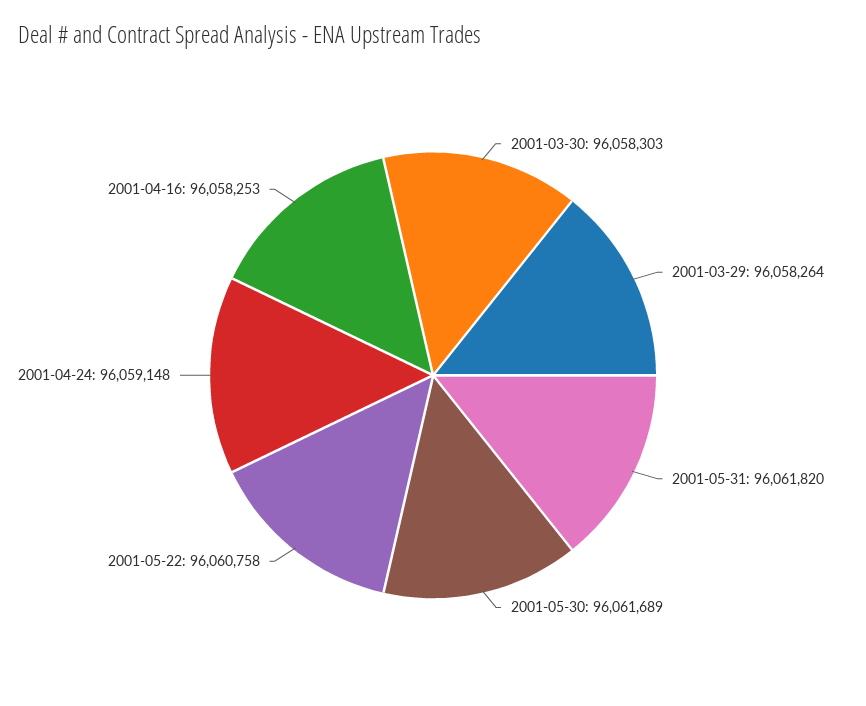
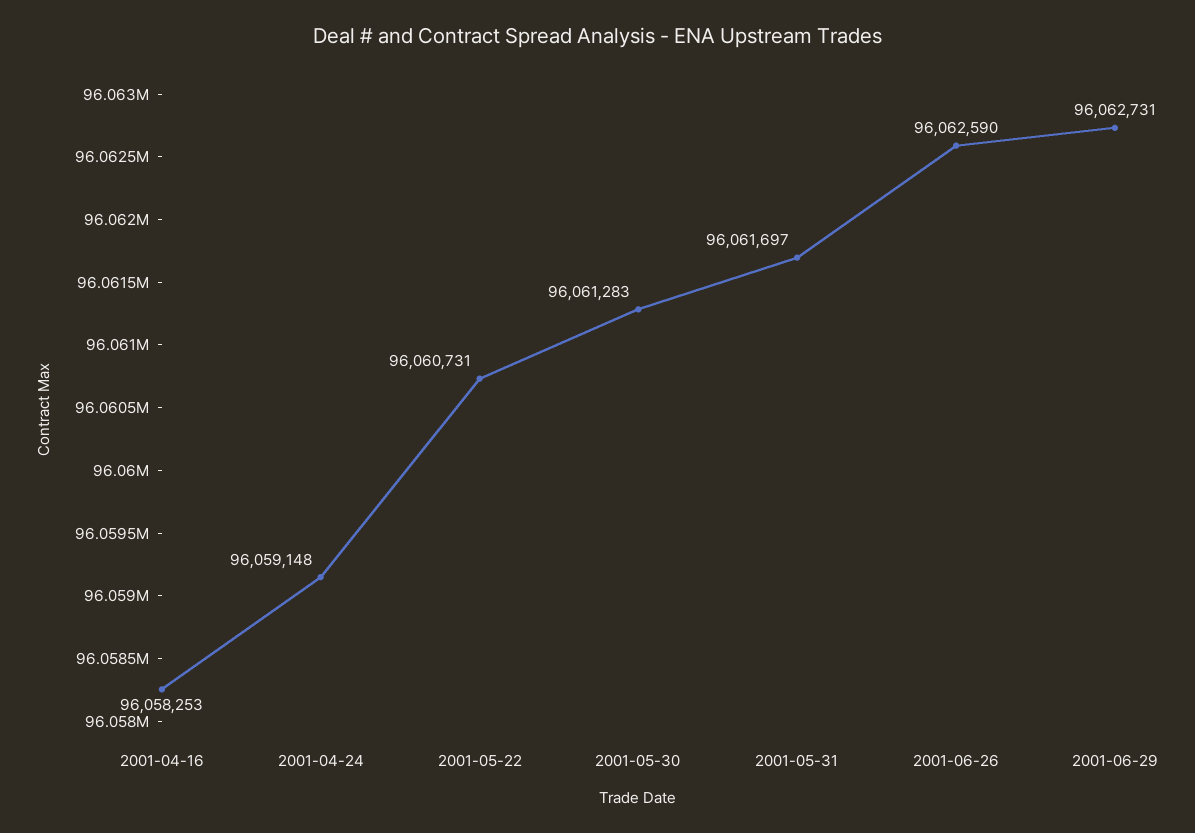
2001-03-30: 96058303 -> none
2001-03-29: 96058264 -> none
2001-05-31: 96061820 -> 96061697
2001-05-30: 96061689 -> 96061283
2001-05-22: 96060758 -> 96060731
2001-06-26: none -> 96062590
2001-06-29: none -> 96062731

